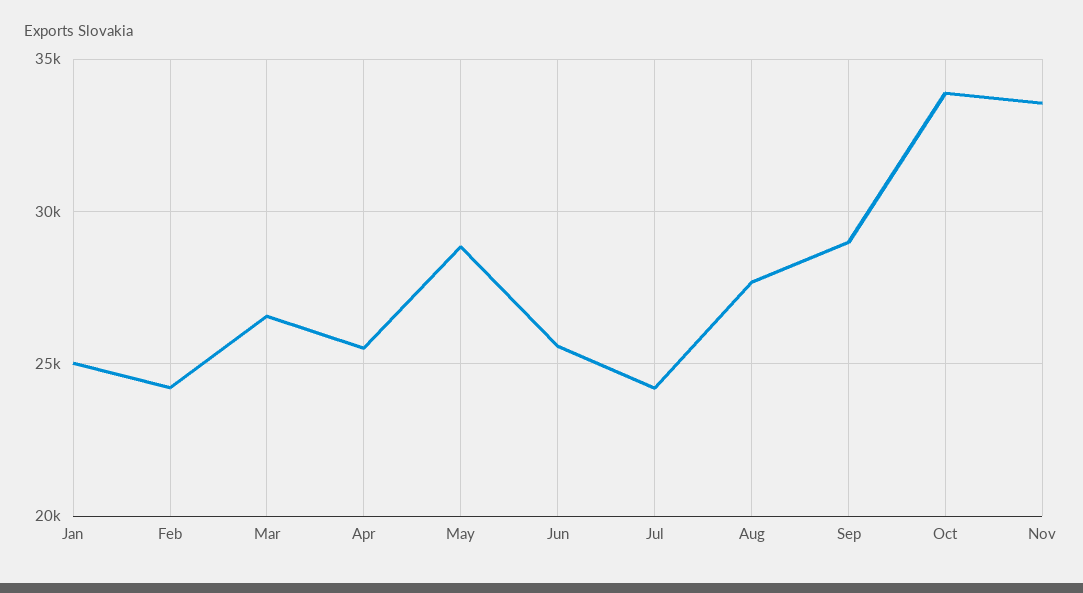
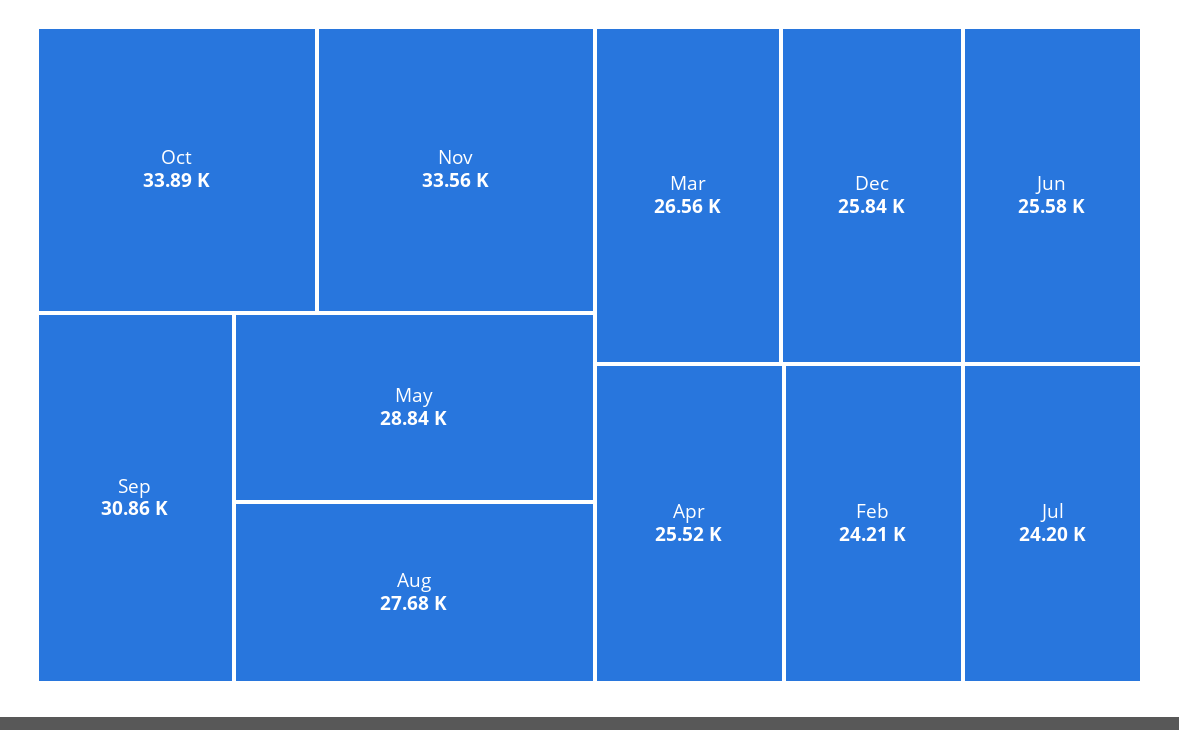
Jan: 25000 -> none
Sep: 29000 -> 30860
Dec: none -> 25840

